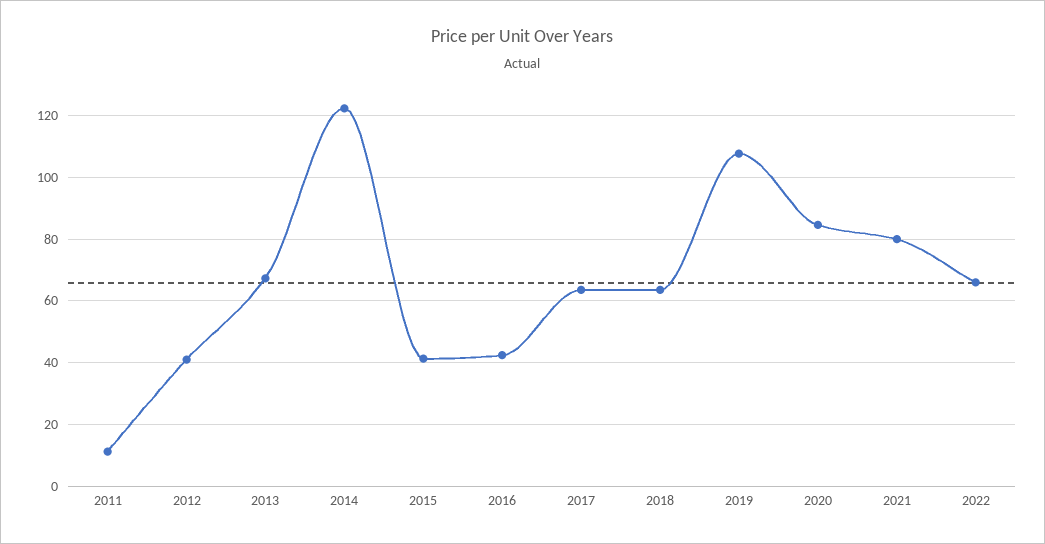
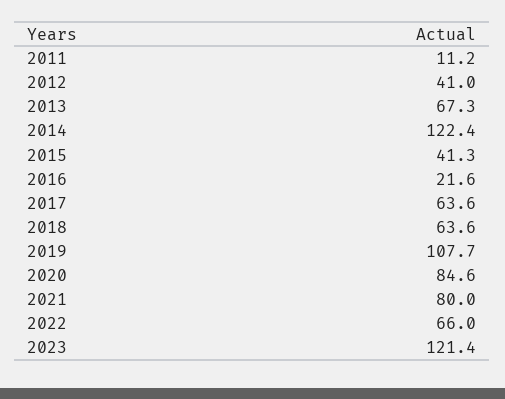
2016: 42 -> 21.6
2023: none -> 121.4

